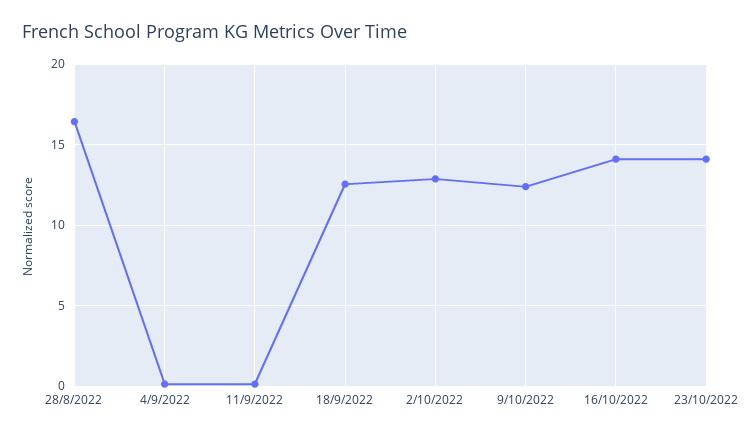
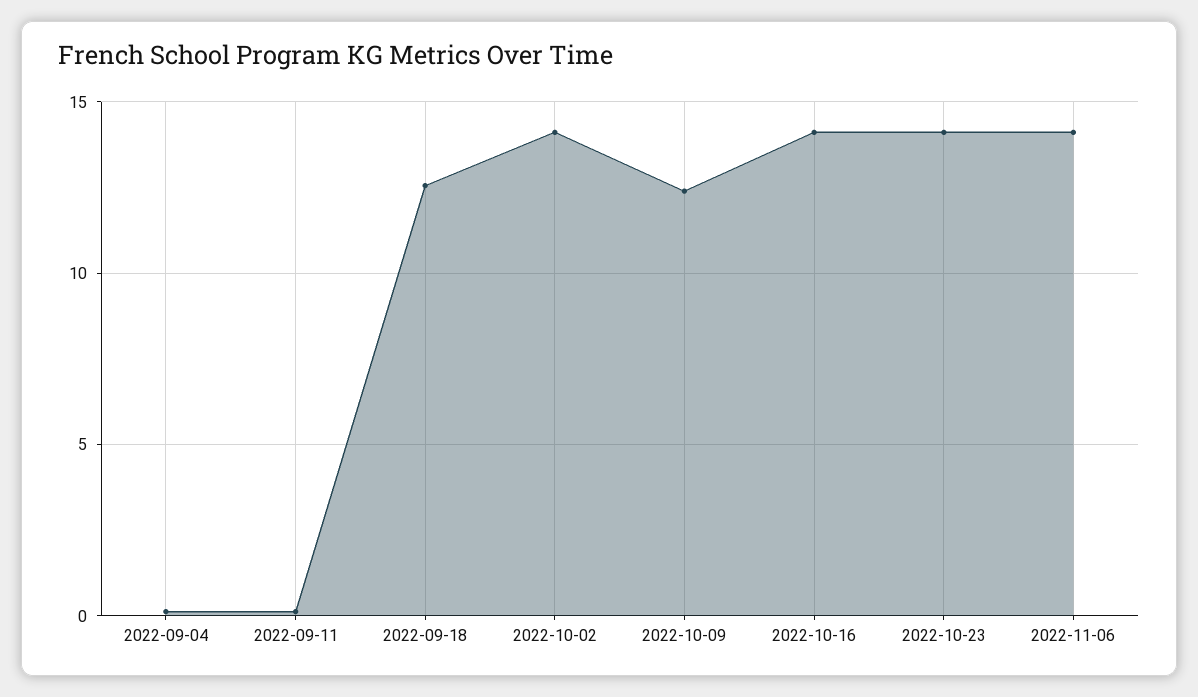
28/8/2022: 16.5 -> none
2/10/2022: 13 -> 14
2022-11-06: none -> 14

